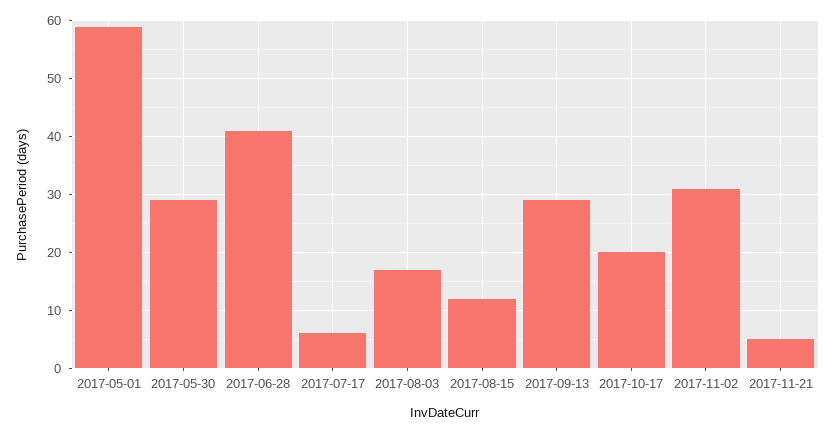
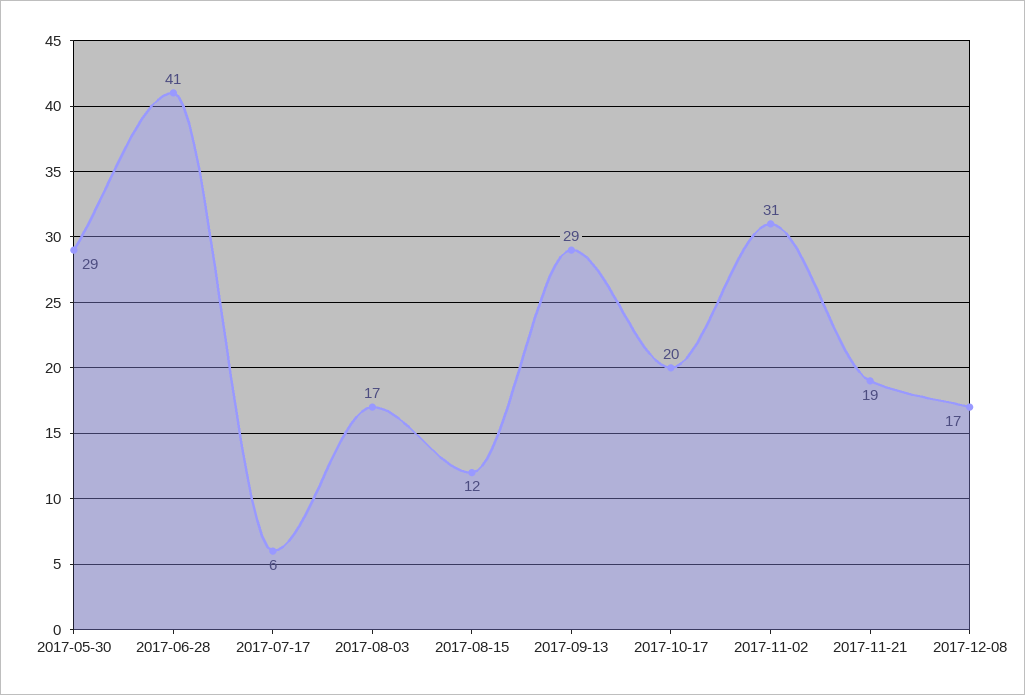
2017-05-01: 60 -> none
2017-11-21: 5 -> 19
2017-12-08: none -> 17

